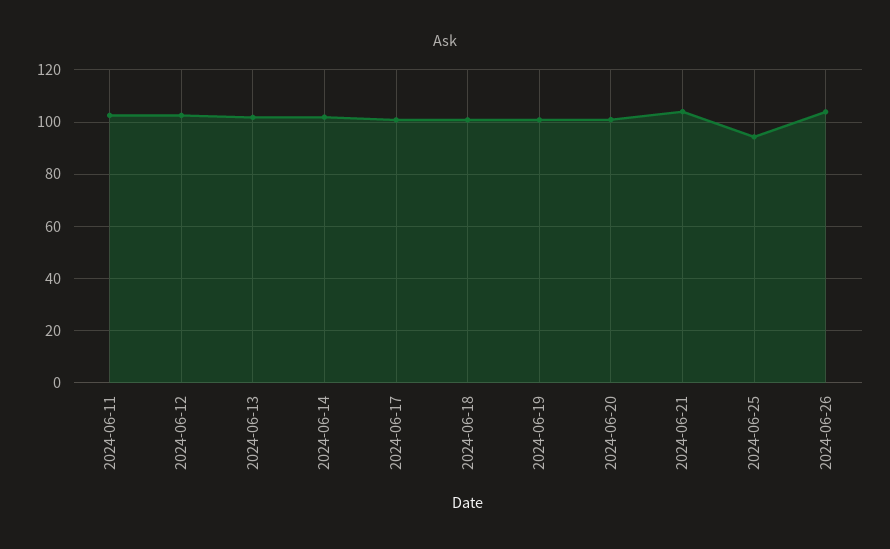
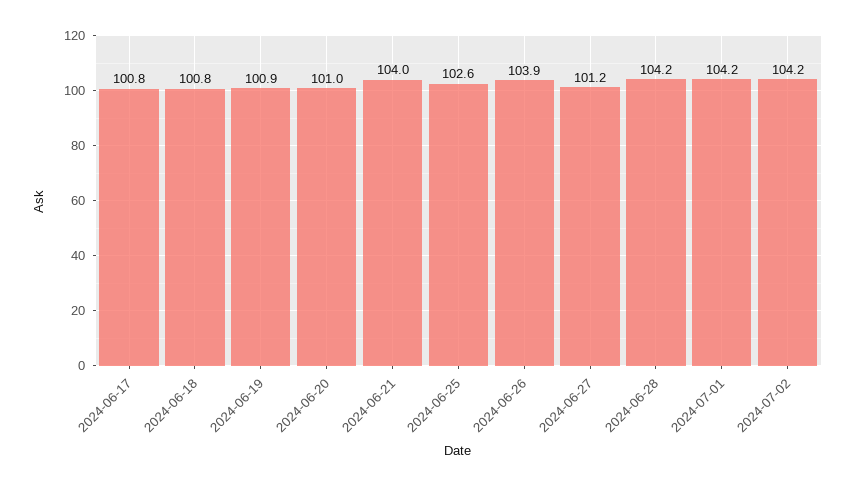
2024-06-11: 102.5 -> none
2024-06-12: 102.5 -> none
2024-06-13: 102.5 -> none
2024-06-14: 102.5 -> none
2024-06-25: 95 -> 102.6
2024-06-27: none -> 101.2
2024-06-28: none -> 104.2
2024-07-01: none -> 104.2
2024-07-02: none -> 104.2

